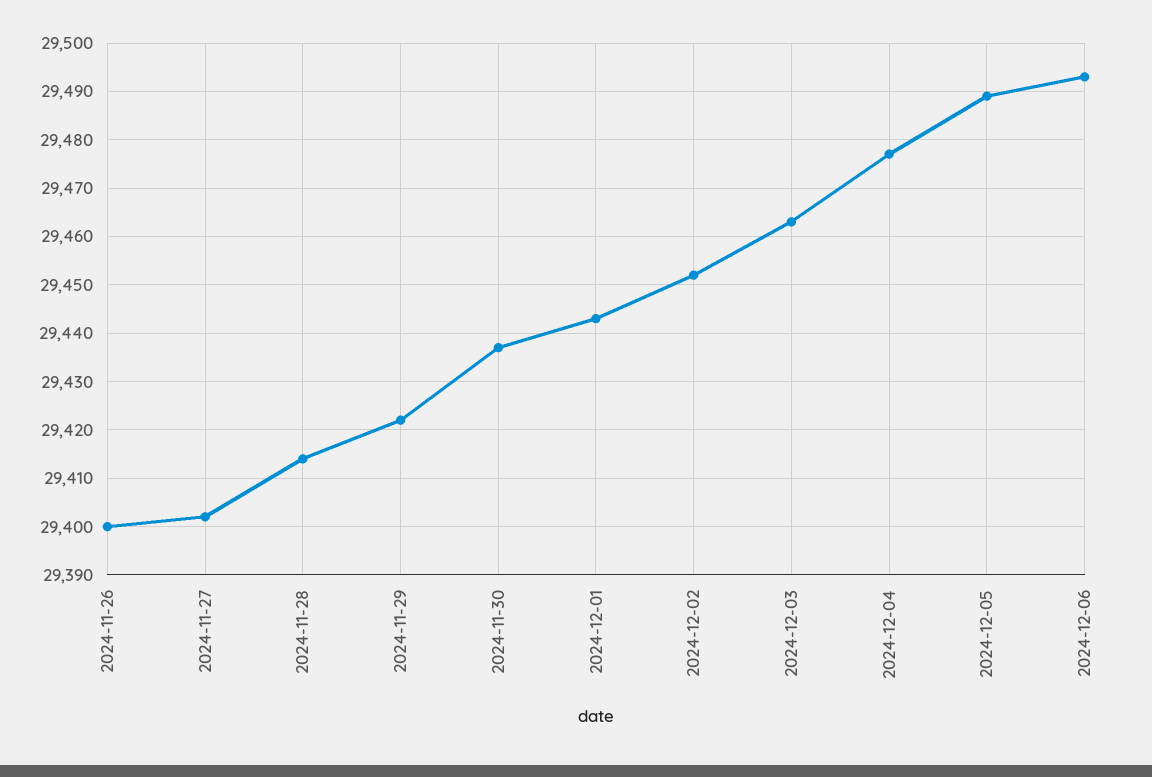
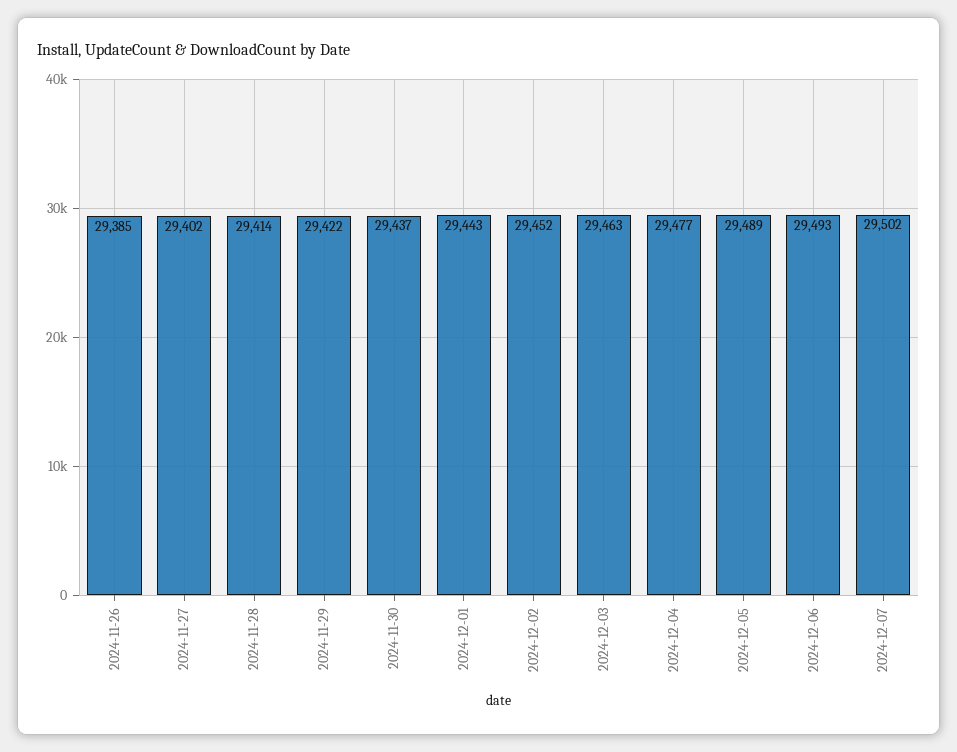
2024-11-26: 29400 -> 29385
2024-12-07: none -> 29502

